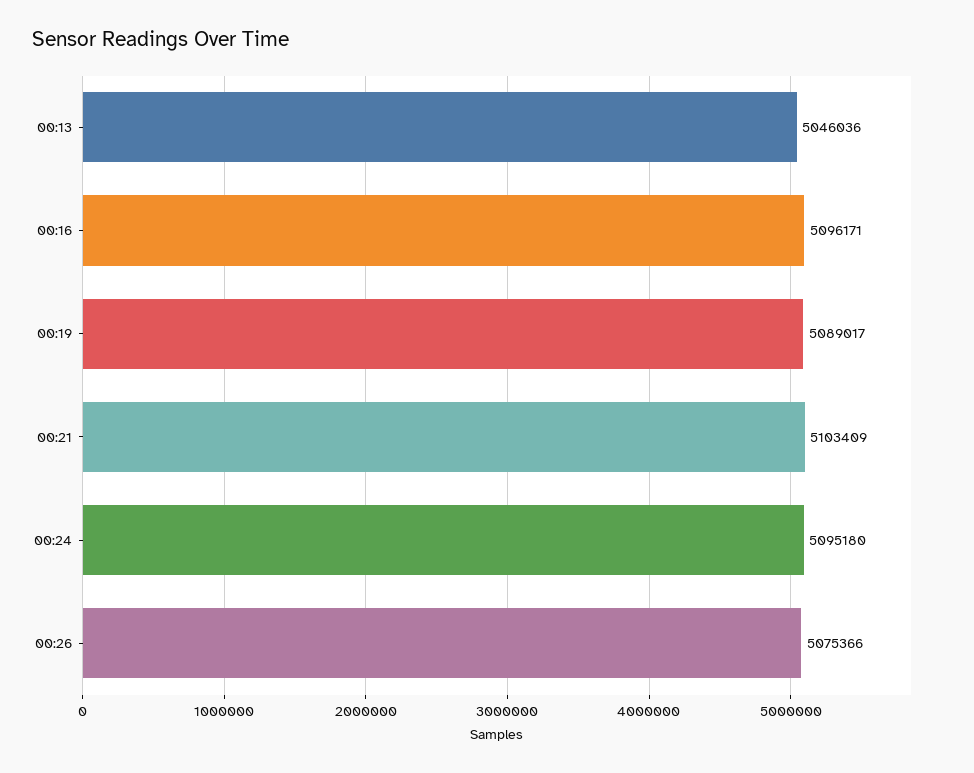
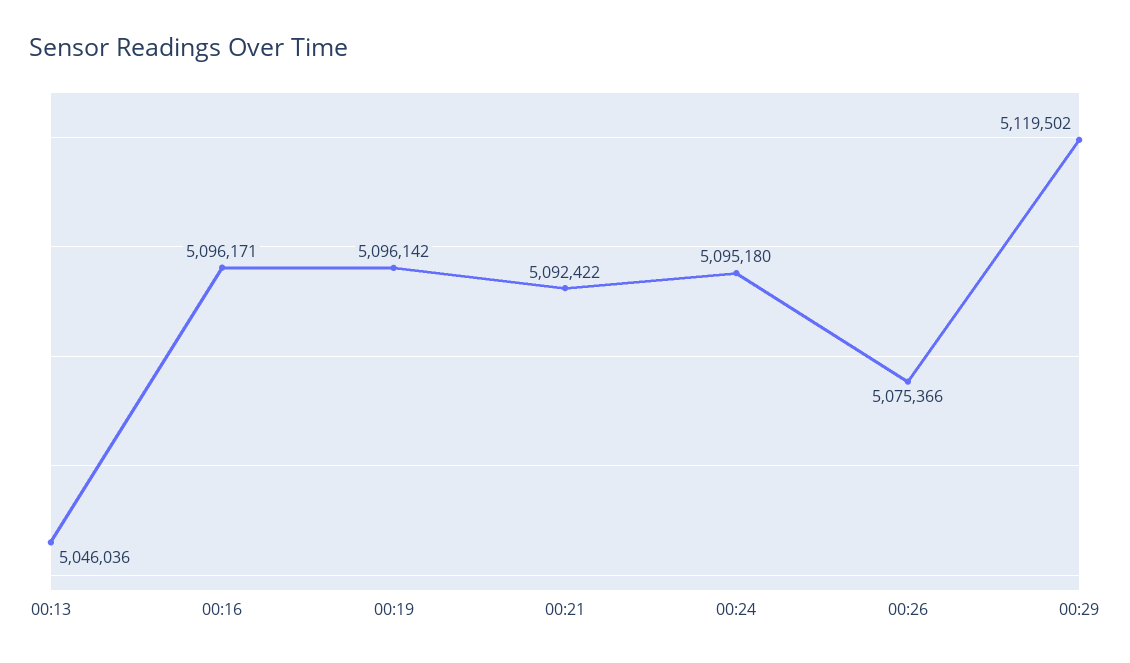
00:19: 5089017 -> 5096142
00:21: 5103409 -> 5092422
00:29: none -> 5119502

